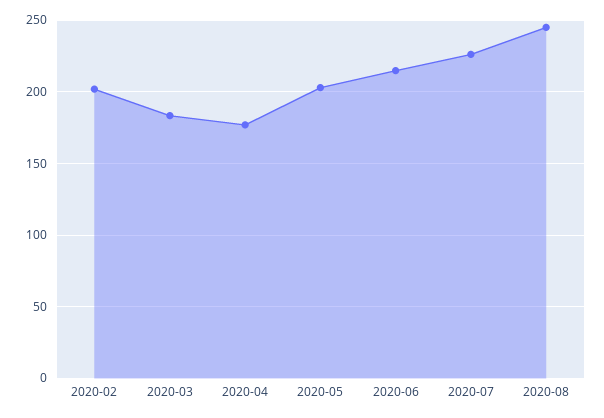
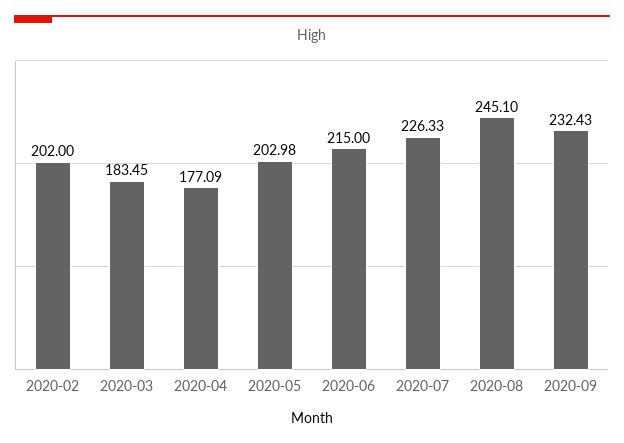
2020-09: none -> 232.43

